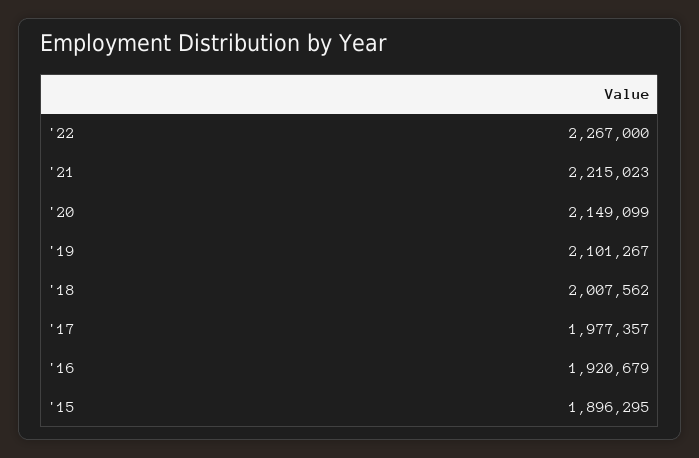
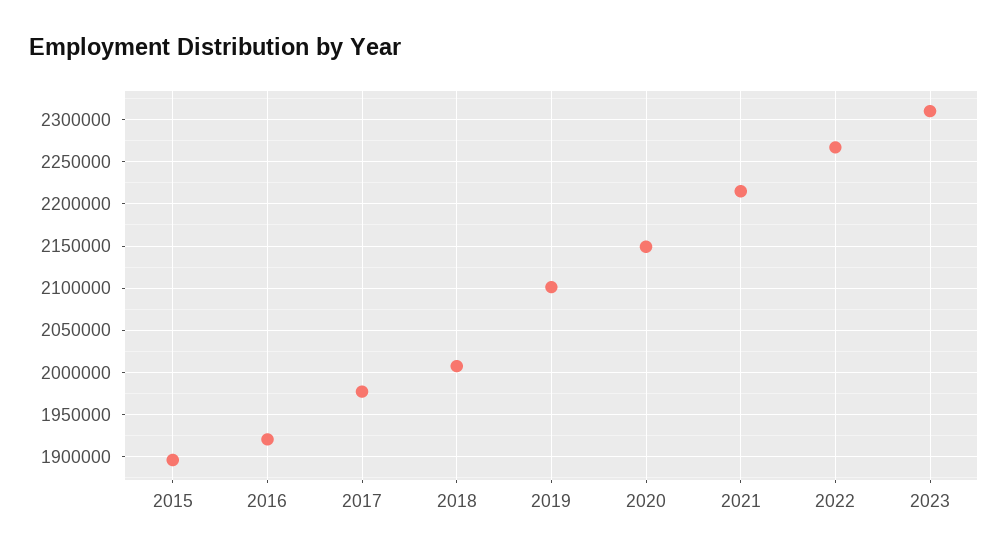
2023: none -> 2310000

